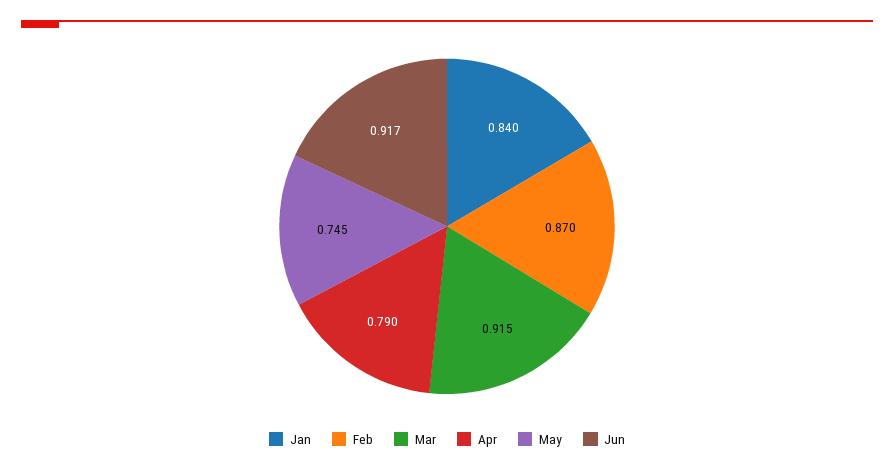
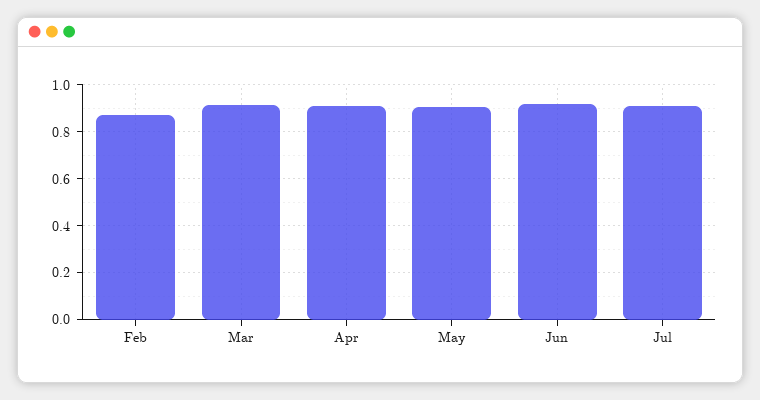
Jan: 0.84 -> none
Apr: 0.79 -> 0.9
May: 0.745 -> 0.9
Jul: none -> 0.9

